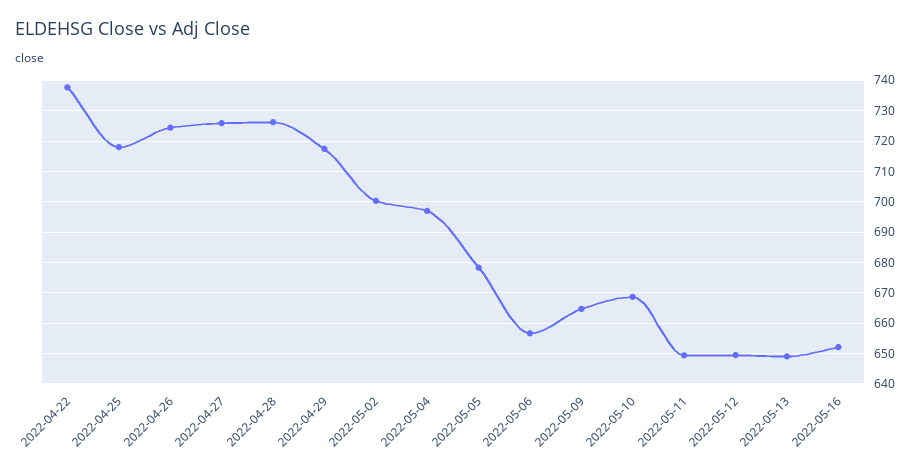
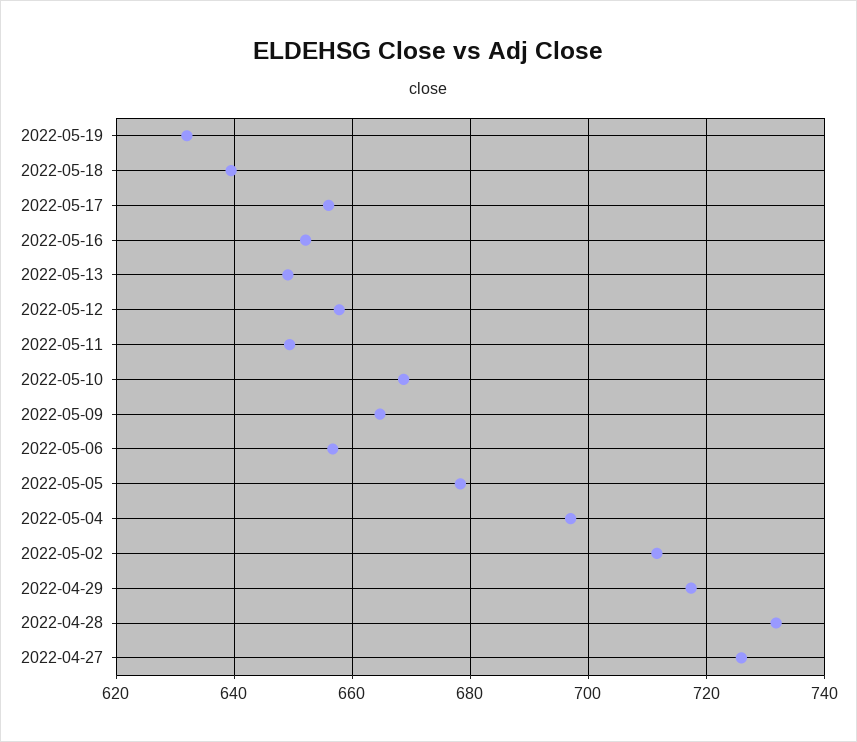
2022-04-22: 738 -> none
2022-04-25: 718 -> none
2022-04-26: 724 -> none
2022-04-28: 726 -> 732
2022-05-02: 700 -> 712
2022-05-12: 650 -> 658
2022-05-19: none -> 632
2022-05-18: none -> 640
2022-05-17: none -> 656

